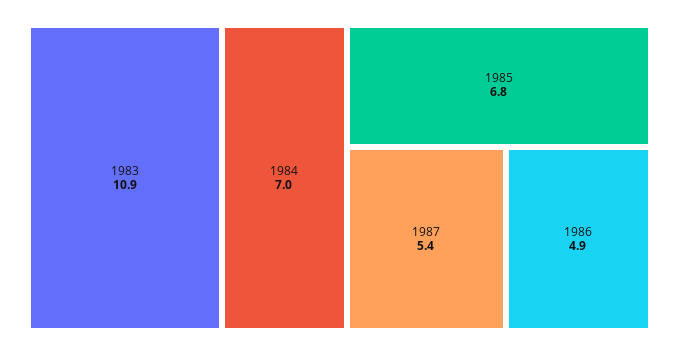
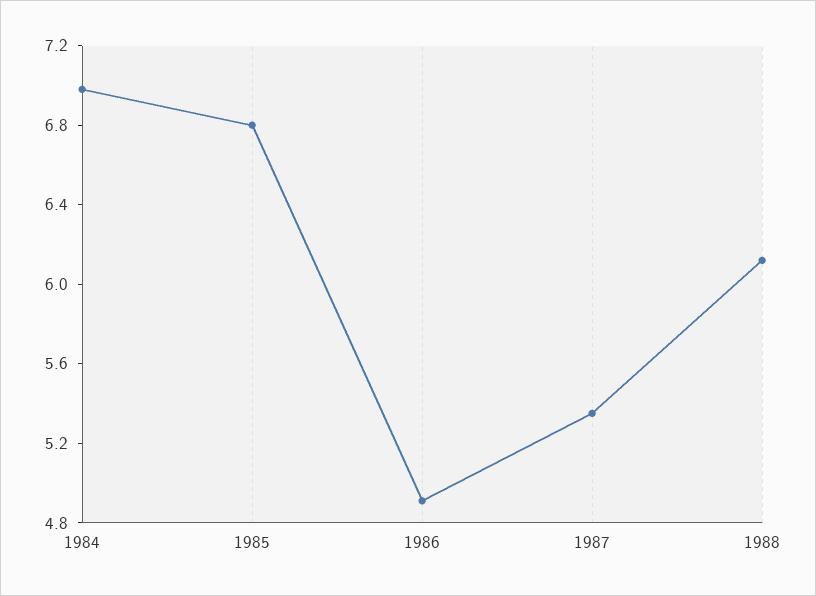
1983: 10.9 -> none
1988: none -> 6.1

